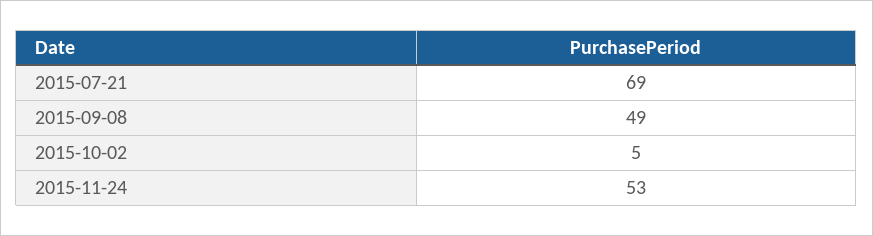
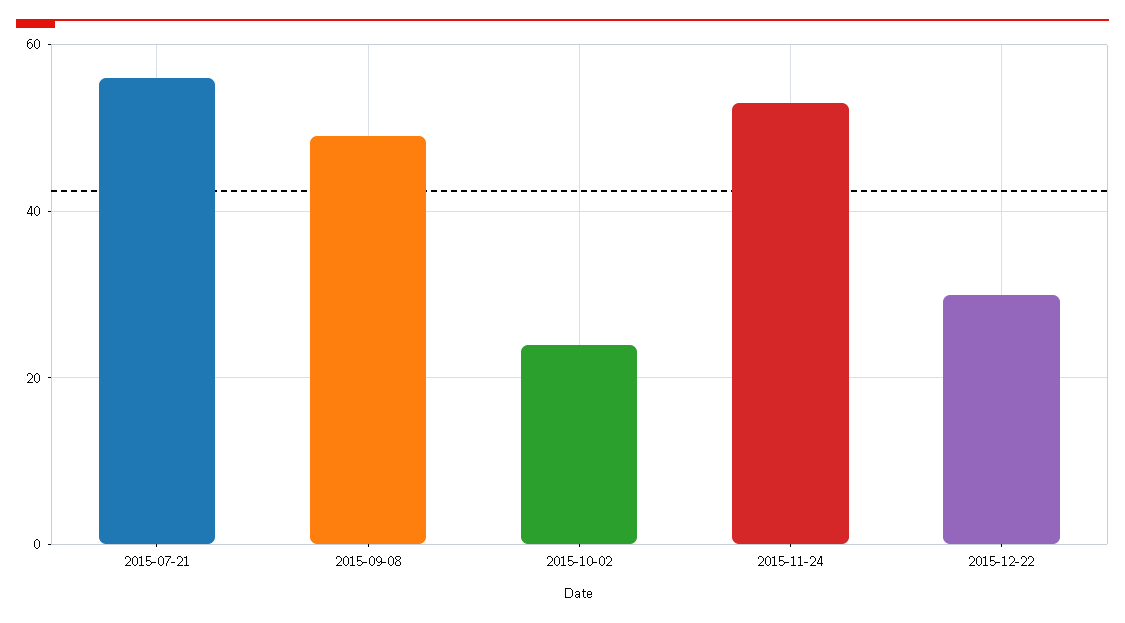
2015-07-21: 69 -> 55
2015-10-02: 5 -> 25
2015-12-22: none -> 30

